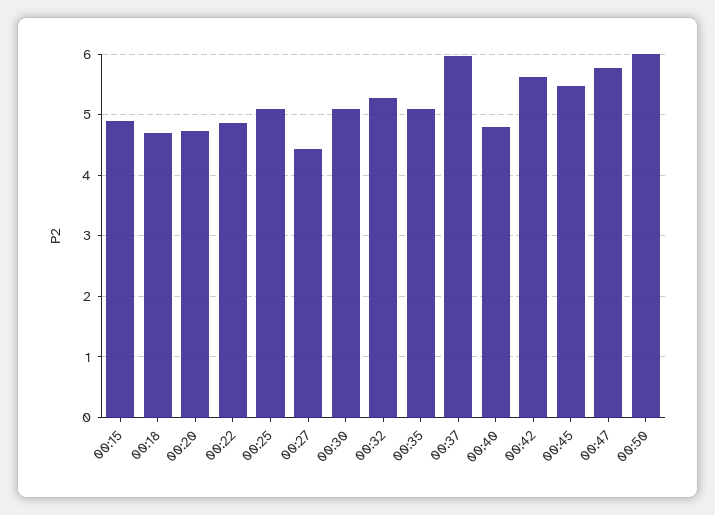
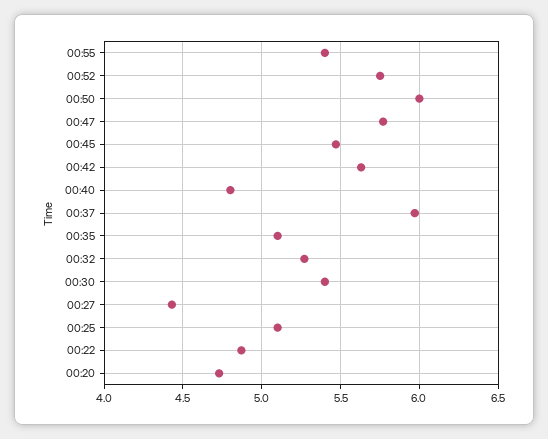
00:15: 4.9 -> none
00:18: 4.7 -> none
00:30: 5.1 -> 5.4
00:55: none -> 5.4
00:52: none -> 5.75

